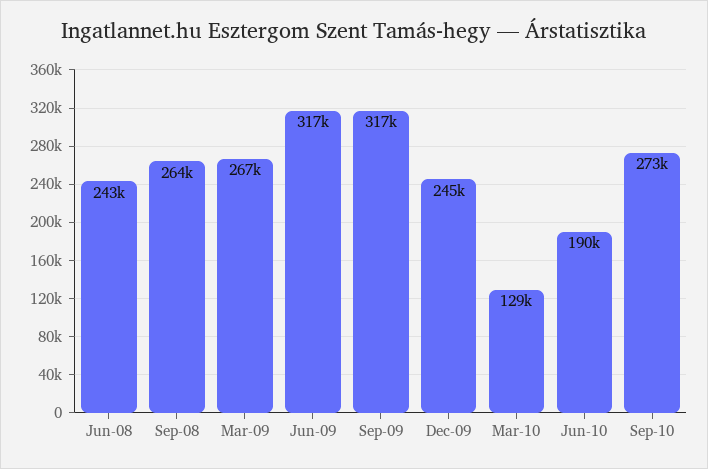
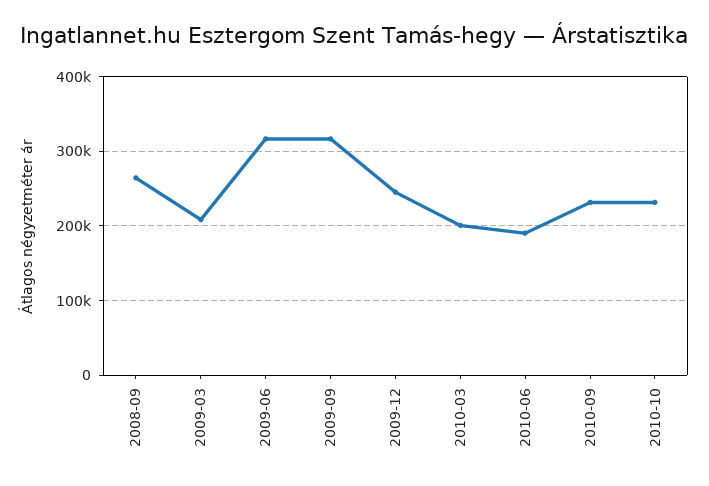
Jun-08: 243000 -> none
Mar-09: 267000 -> 210000
Mar-10: 129000 -> 200000
Sep-10: 273000 -> 230000
2010-10: none -> 230000

